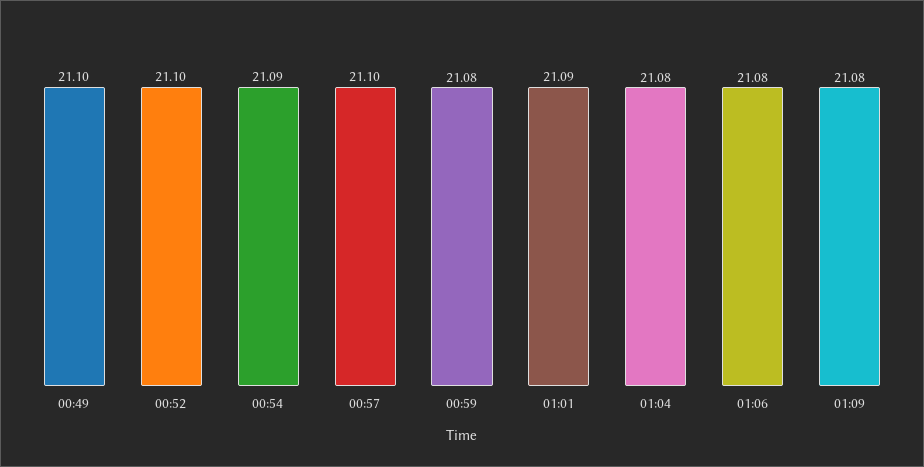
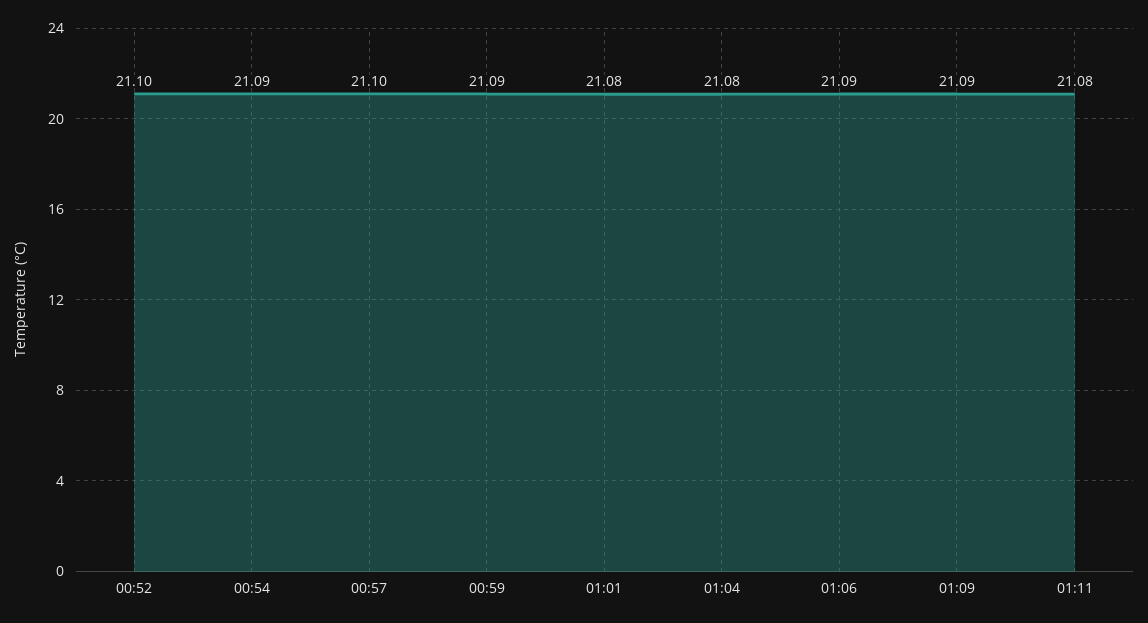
00:49: 21.1 -> none
00:59: 21.08 -> 21.09
01:01: 21.09 -> 21.08
01:06: 21.08 -> 21.09
01:09: 21.08 -> 21.09
01:11: none -> 21.08

